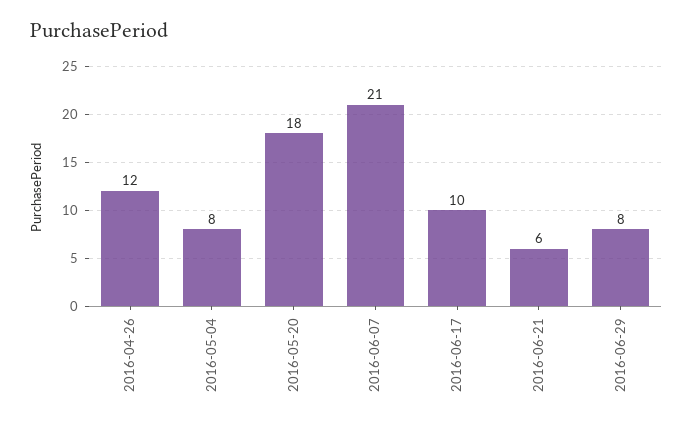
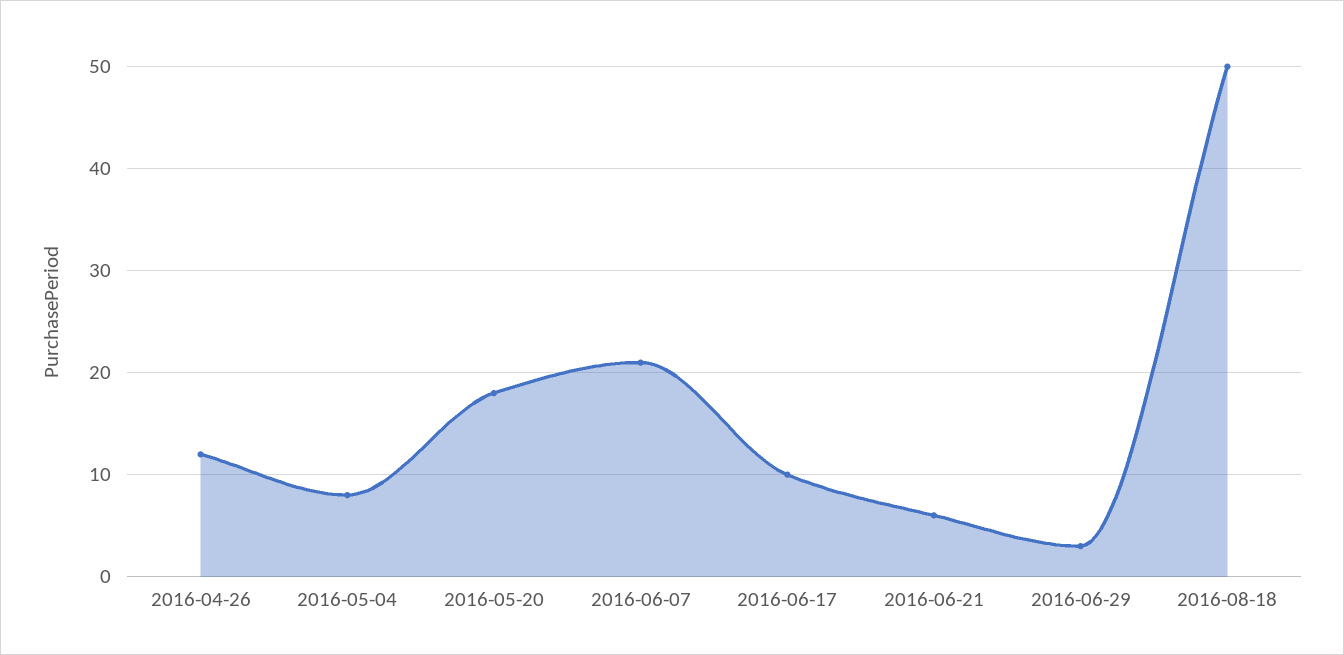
2016-06-29: 8 -> 3
2016-08-18: none -> 50

